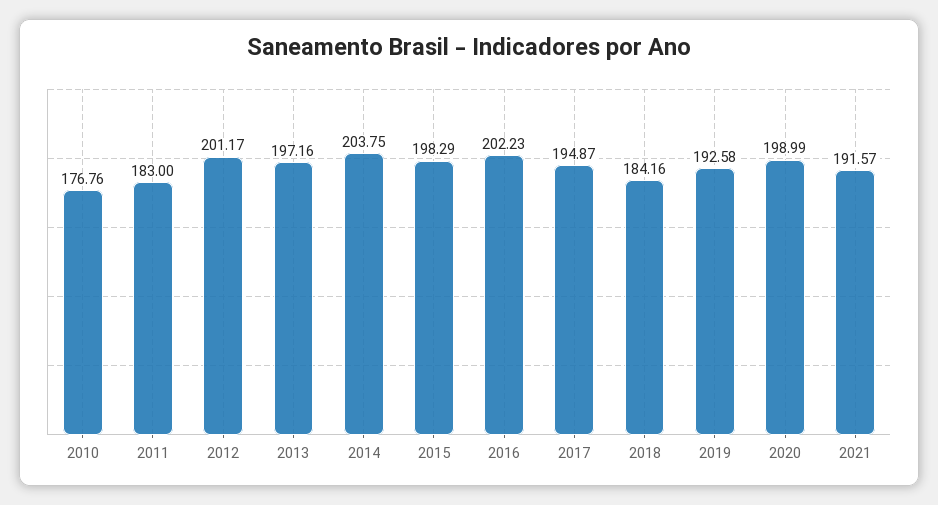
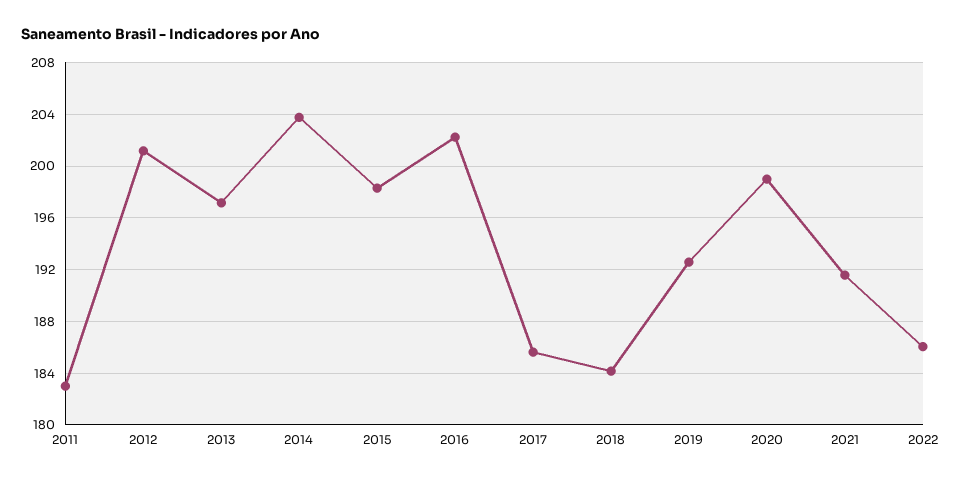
2010: 176.76 -> none
2017: 194.87 -> 185.5
2022: none -> 186

